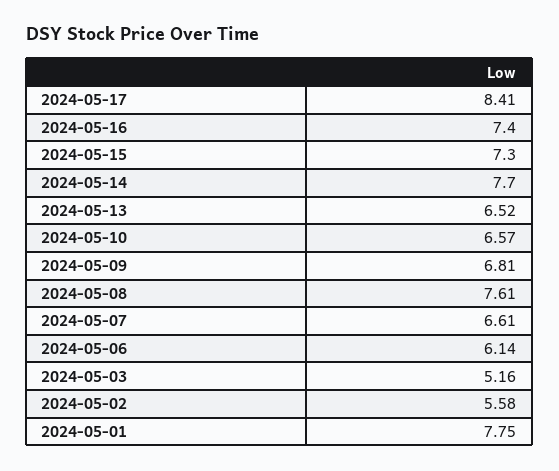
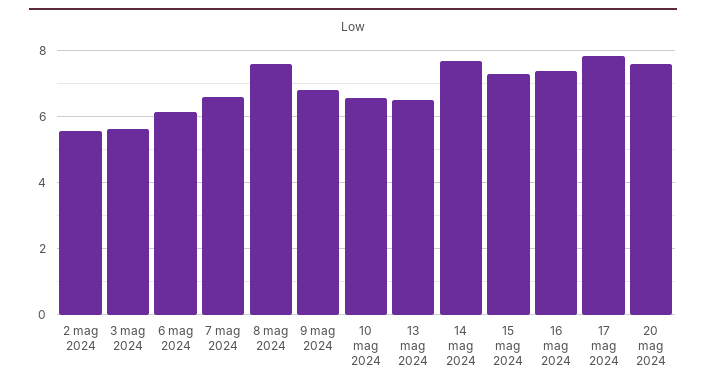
2024-05-17: 8.41 -> 7.8
2024-05-03: 5.16 -> 5.6
2024-05-01: 7.75 -> none
20 mag 2024: none -> 7.6

